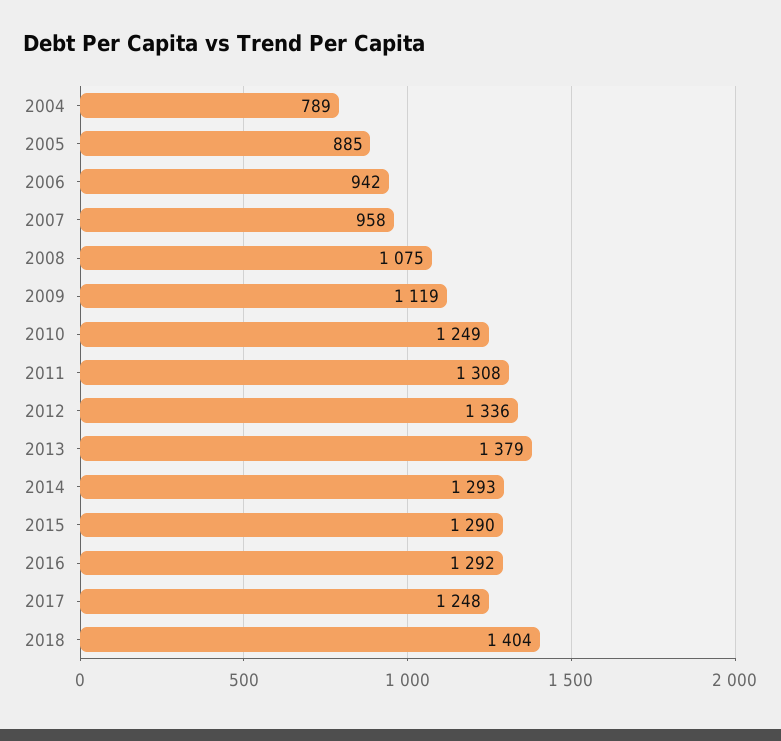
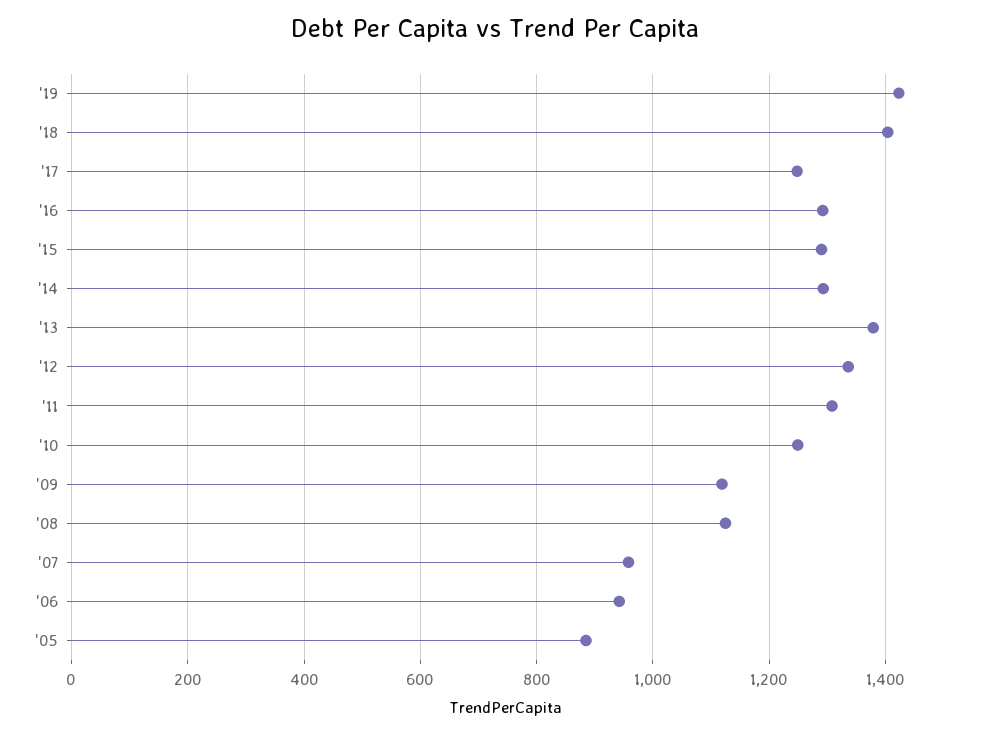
2004: 789 -> none
2008: 1075 -> 1120
'19: none -> 1420

